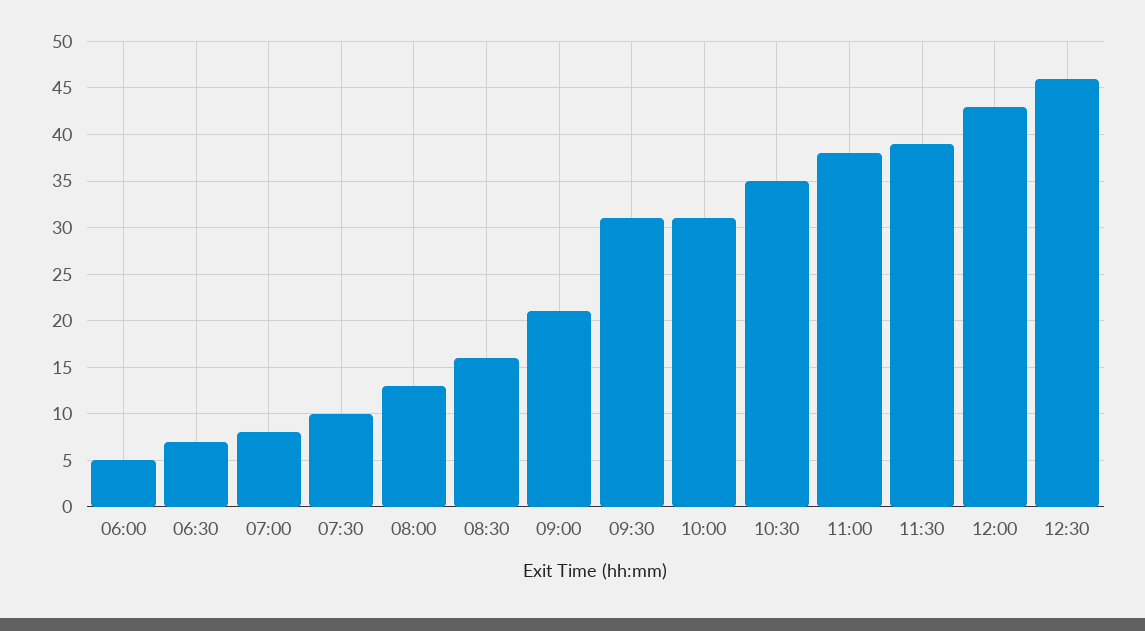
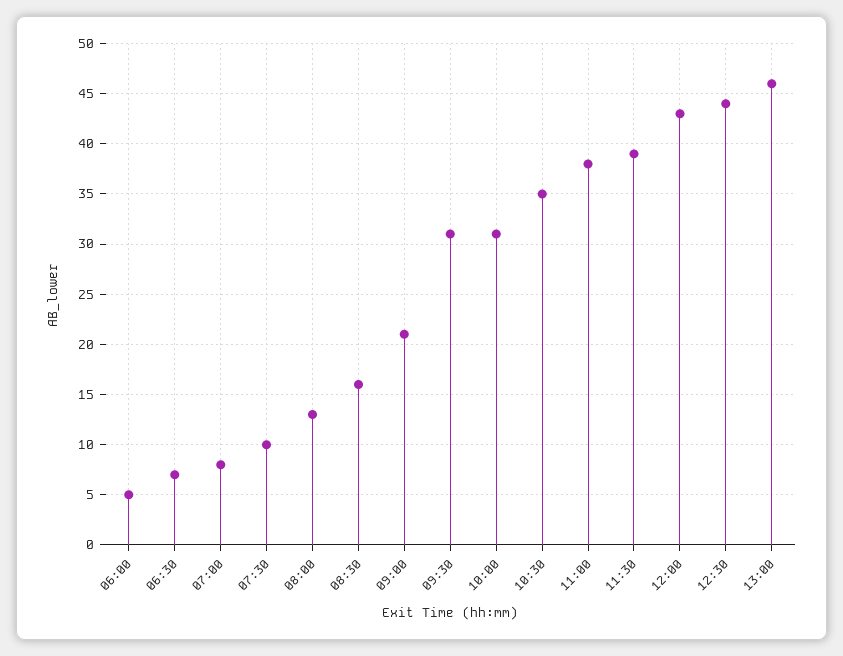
12:30: 46 -> 44
13:00: none -> 46

